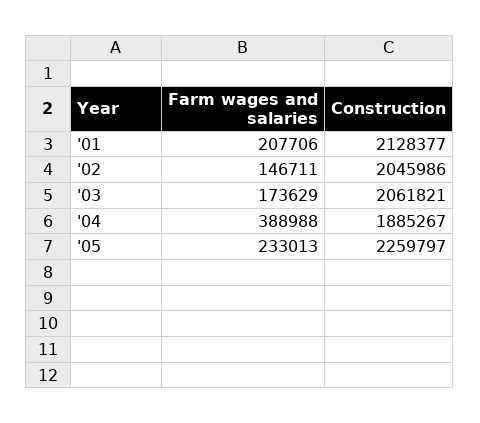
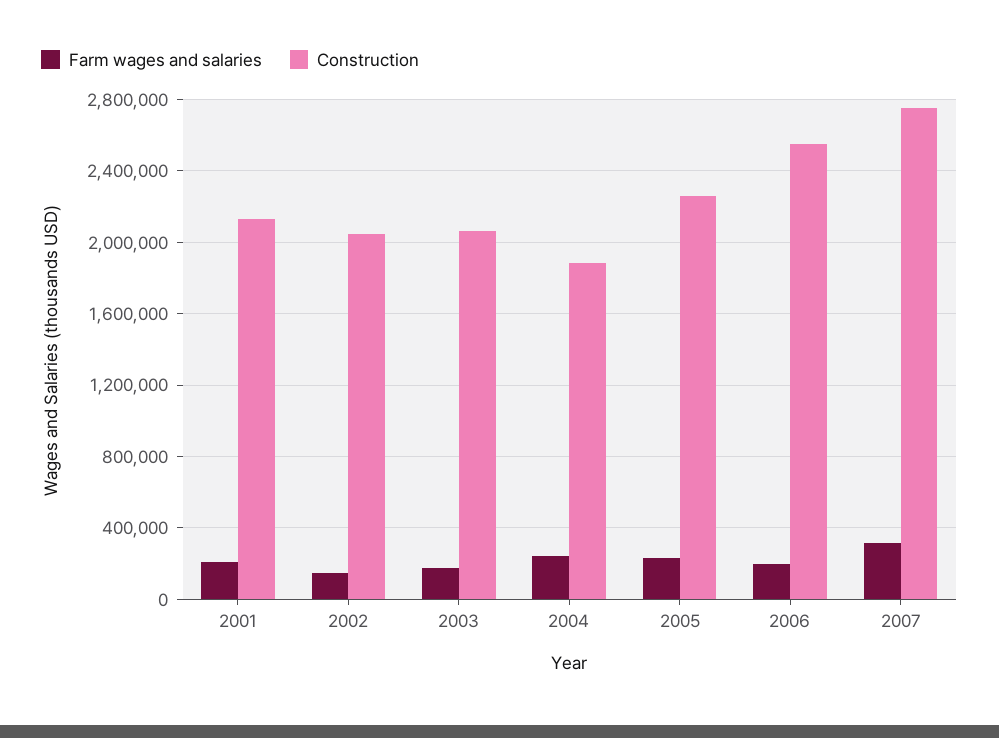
Farm wages and salaries, '04: 388988 -> 250000
Farm wages and salaries, 2006: none -> 200000
Construction, 2006: none -> 2550000
Farm wages and salaries, 2007: none -> 300000
Construction, 2007: none -> 2750000

